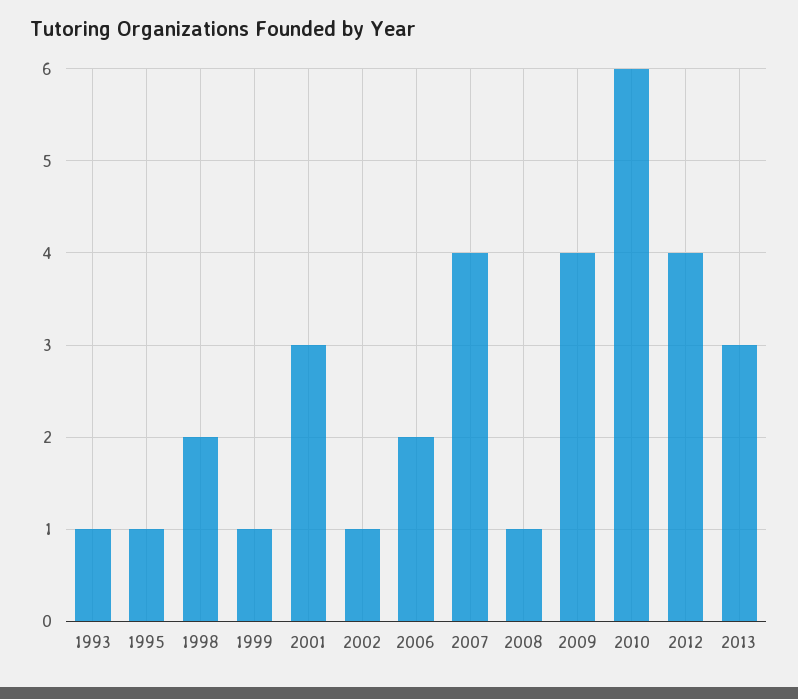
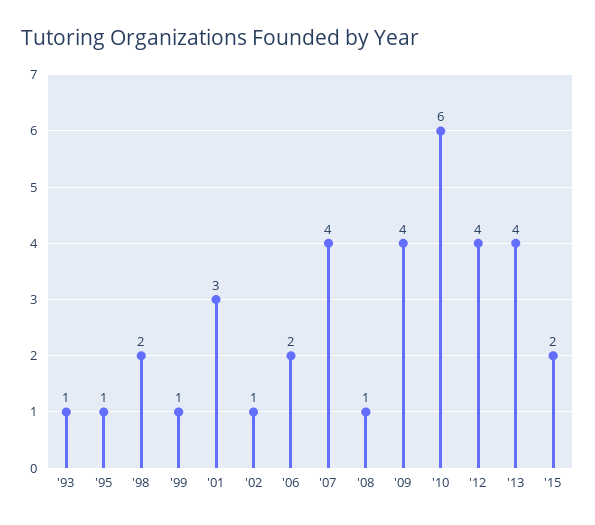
2013: 3 -> 4
'15: none -> 2

